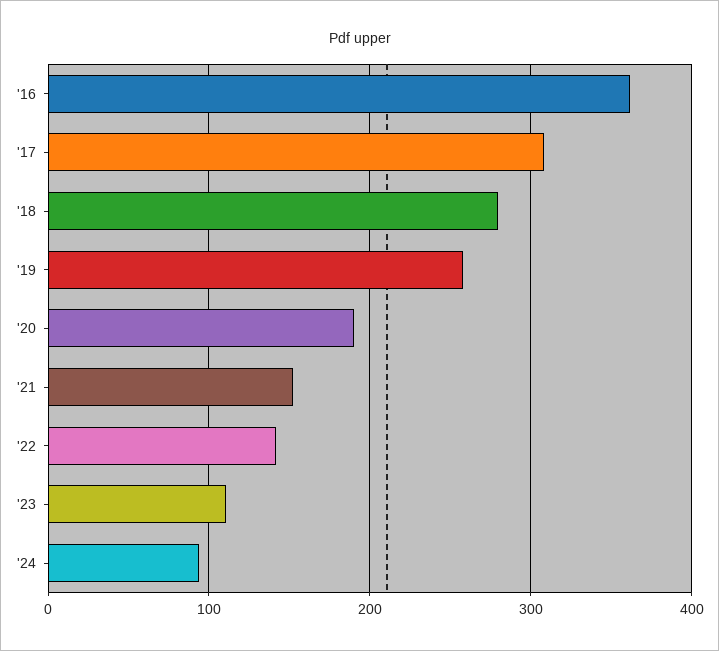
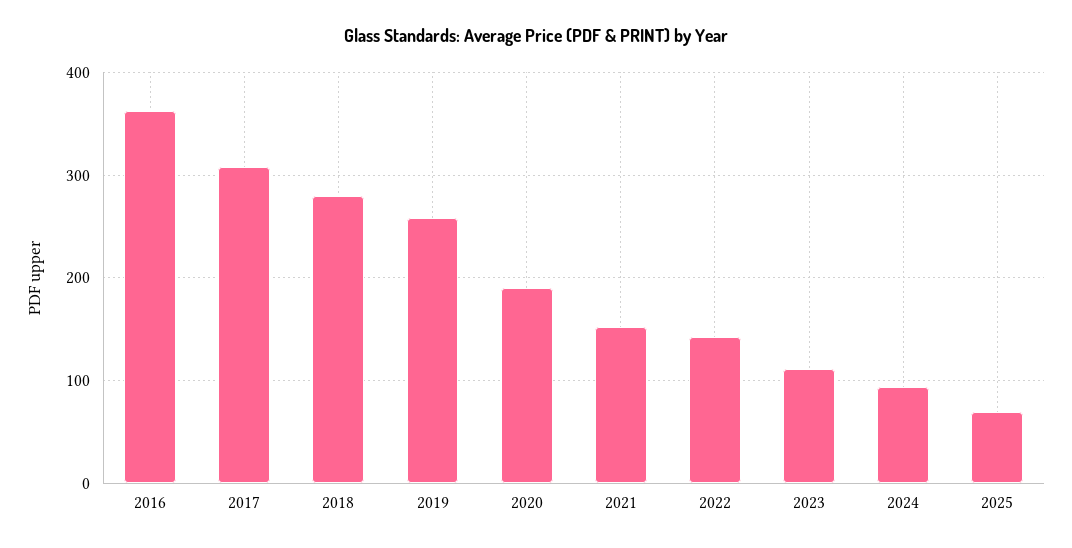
2025: none -> 70

